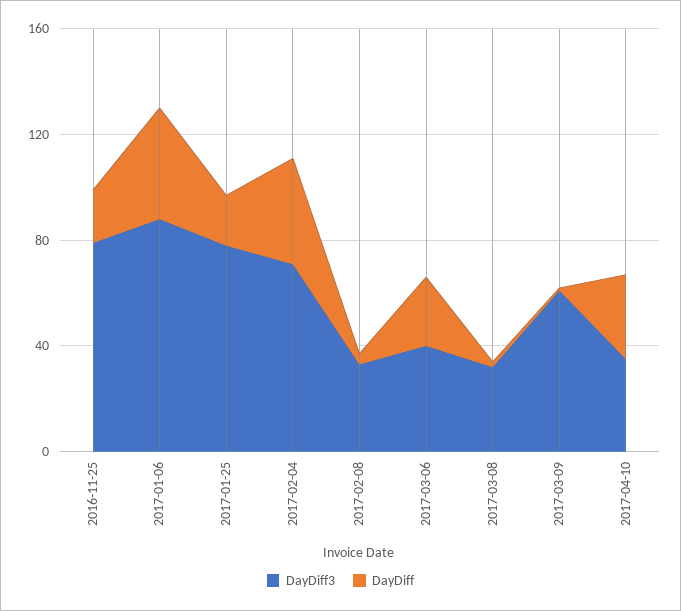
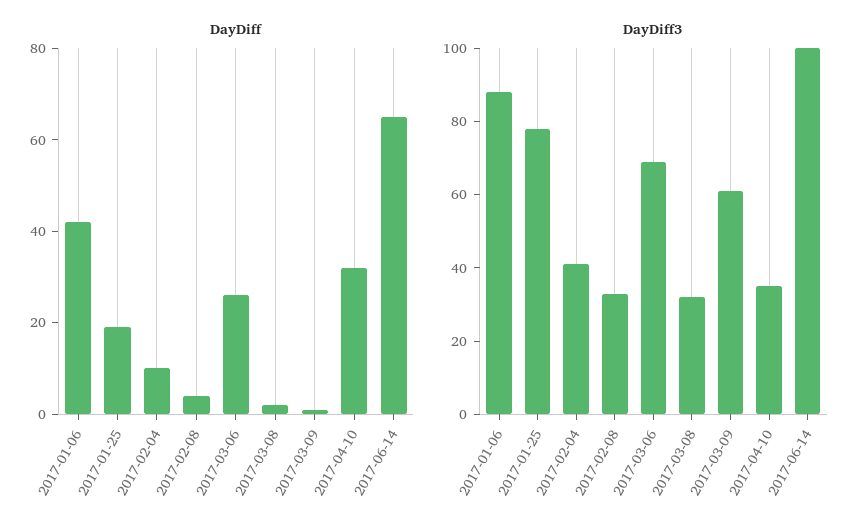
DayDiff3, 2016-11-25: 80 -> none
DayDiff, 2016-11-25: 20 -> none
DayDiff3, 2017-02-04: 70 -> 40
DayDiff, 2017-02-04: 40 -> 10
DayDiff3, 2017-03-06: 40 -> 70
DayDiff, 2017-06-14: none -> 65
DayDiff3, 2017-06-14: none -> 100

